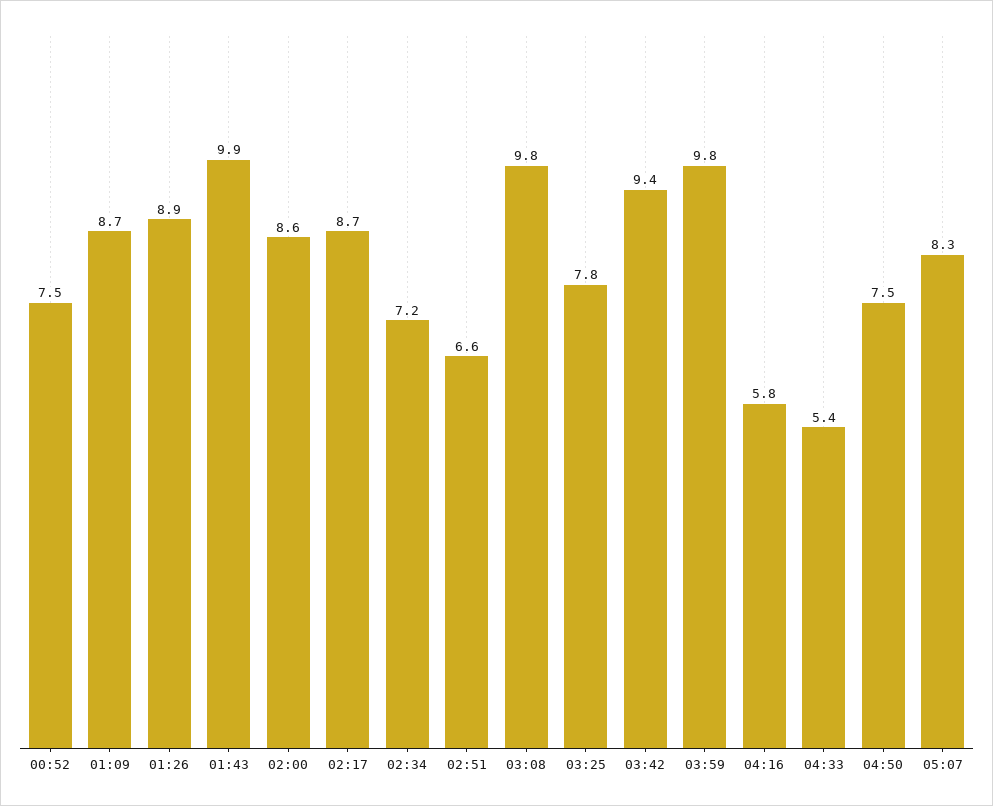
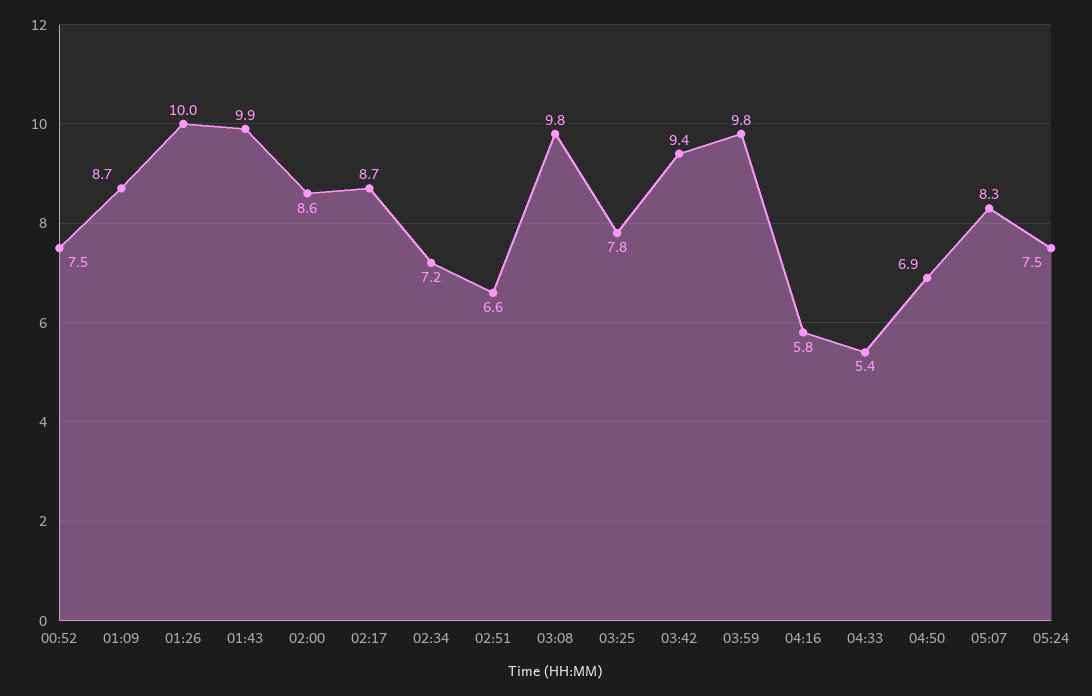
01:26: 8.9 -> 10
04:50: 7.5 -> 6.9
05:24: none -> 7.5

